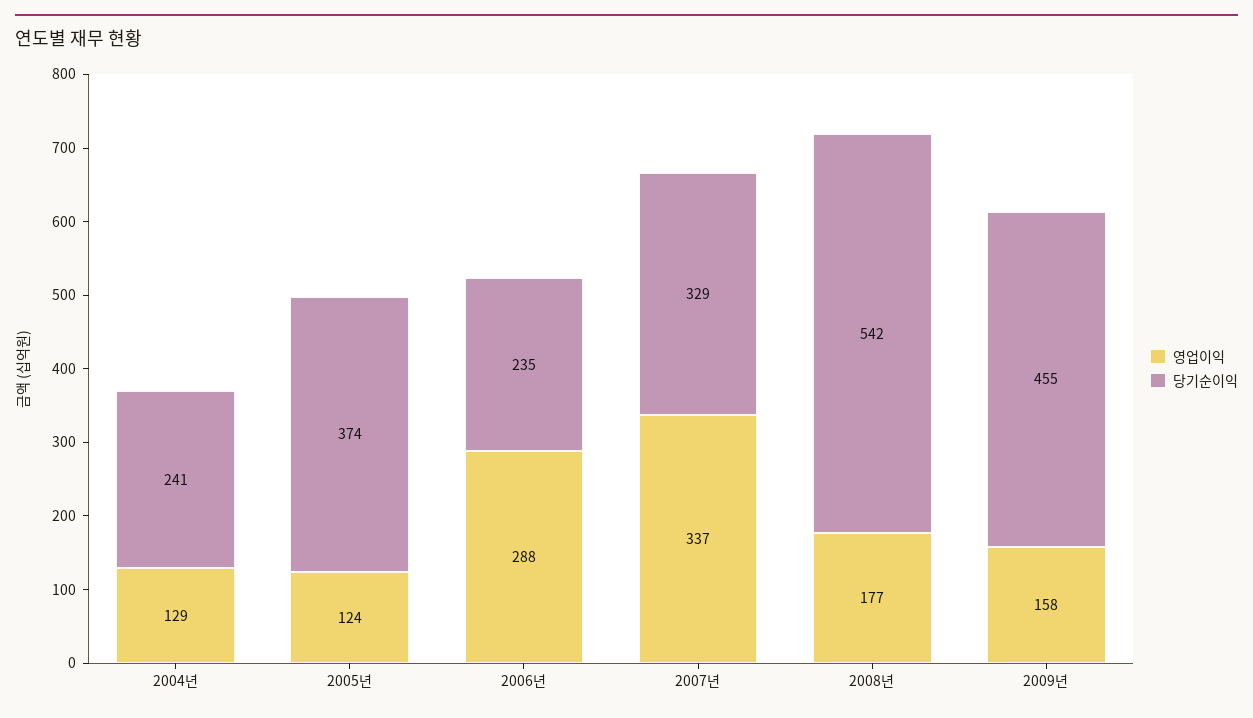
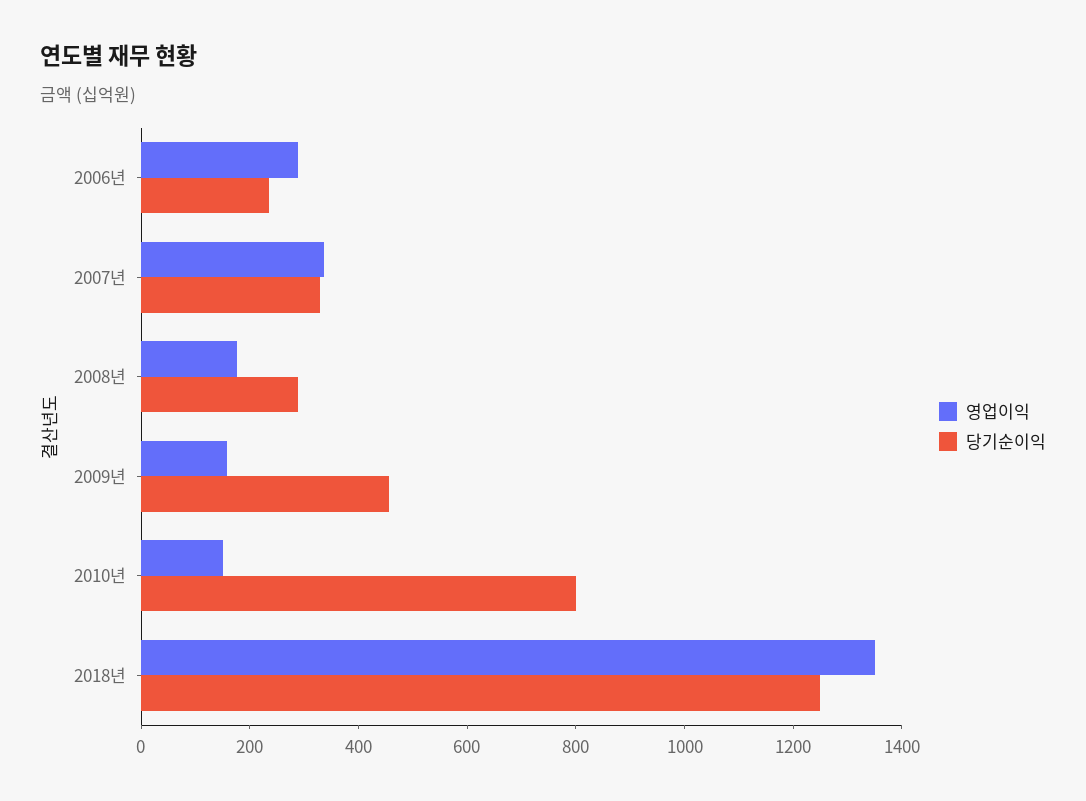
영업이익, 2004년: 129 -> none
당기순이익, 2004년: 241 -> none
영업이익, 2005년: 124 -> none
당기순이익, 2005년: 374 -> none
당기순이익, 2008년: 542 -> 300
영업이익, 2010년: none -> 150
당기순이익, 2010년: none -> 800
영업이익, 2018년: none -> 1350
당기순이익, 2018년: none -> 1250

